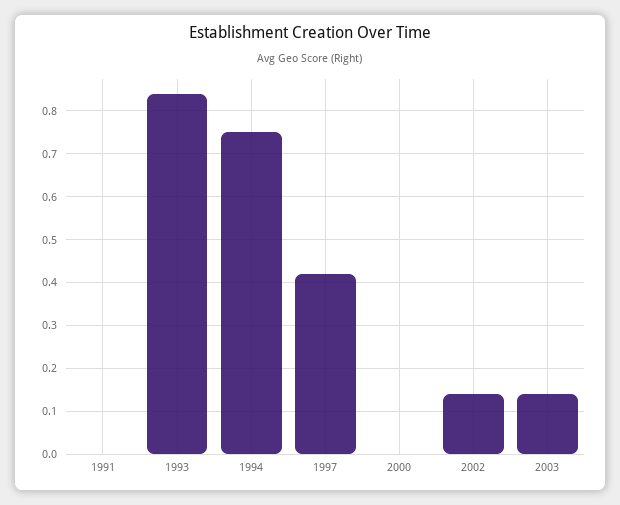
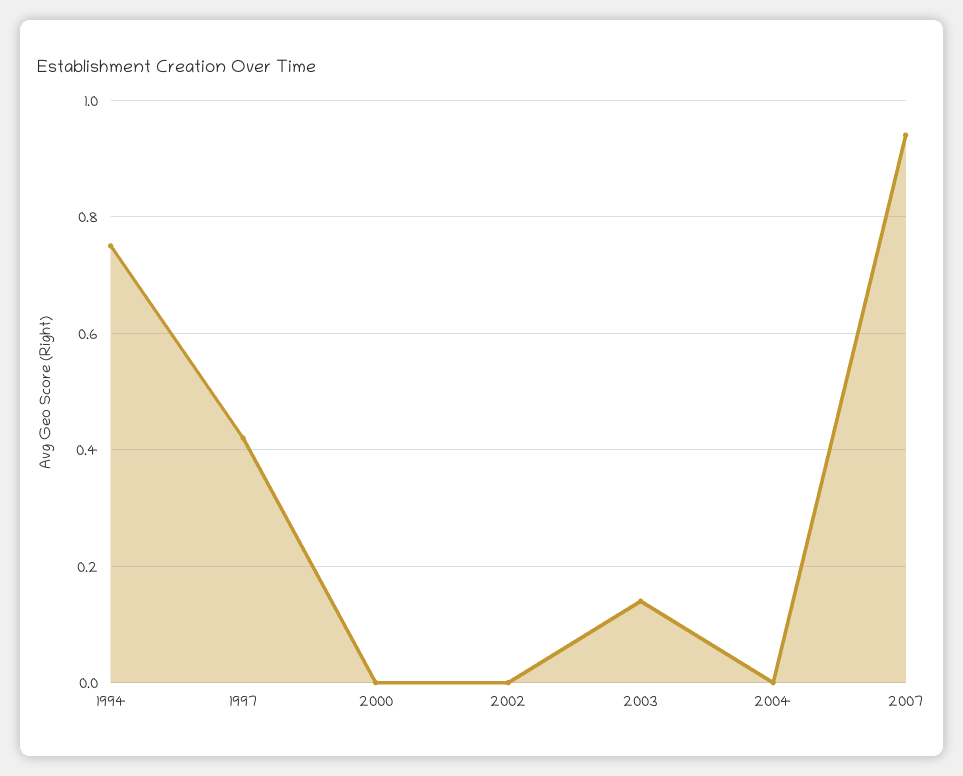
1991: 0 -> none
1993: 0.85 -> none
2002: 0.15 -> 0
2004: none -> 0
2007: none -> 0.95

